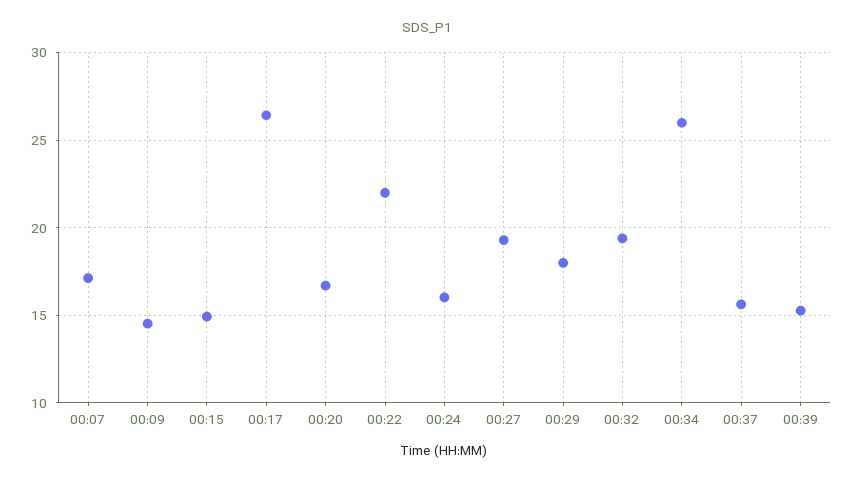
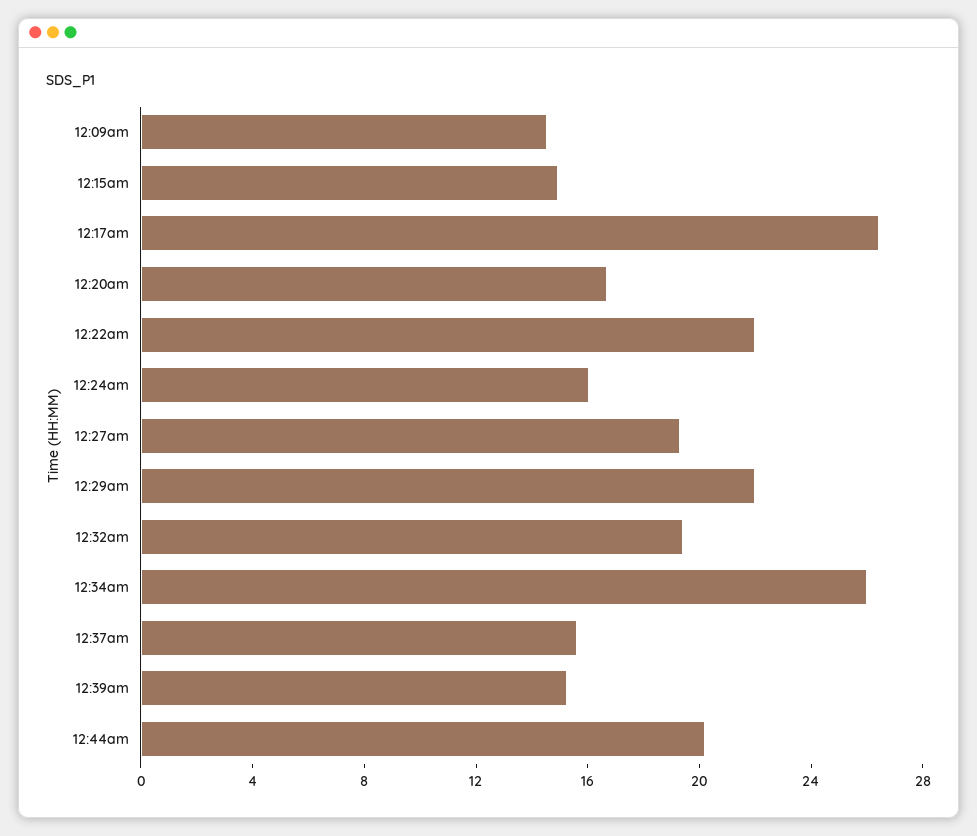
00:07: 17 -> none
00:29: 18 -> 22
12:44am: none -> 20

